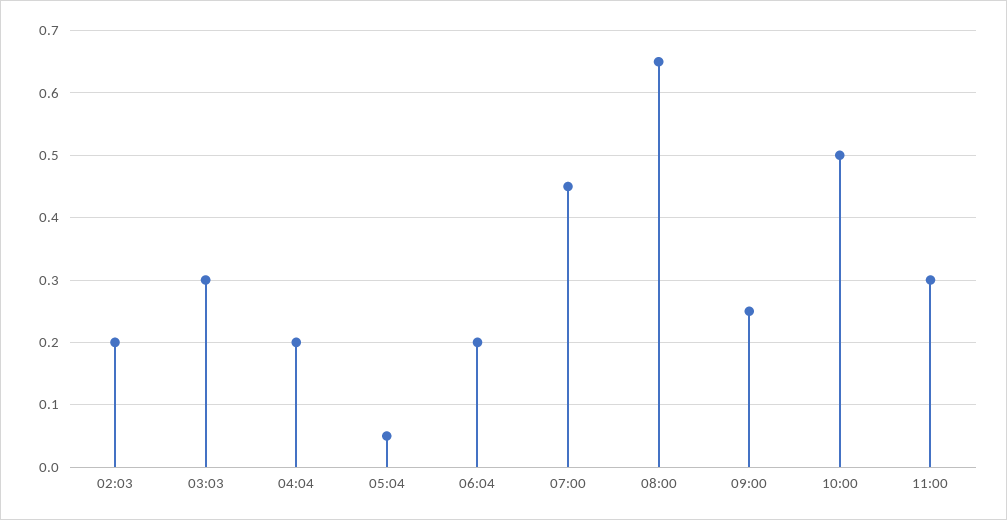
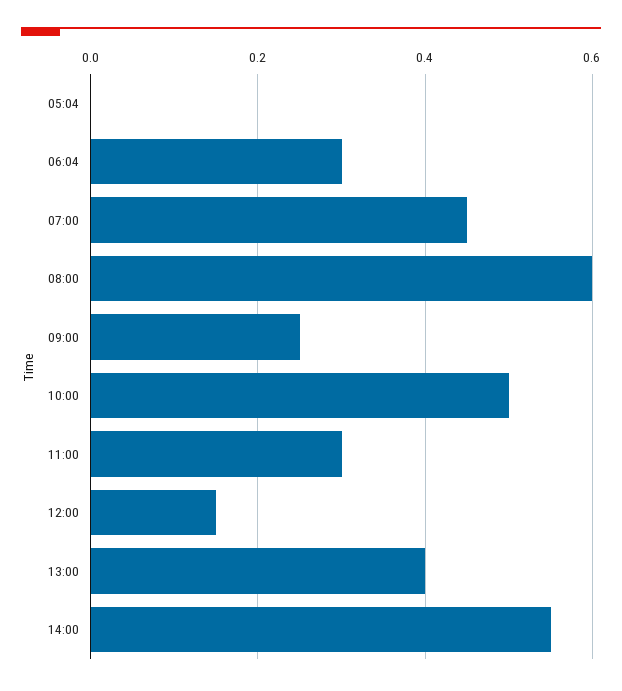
02:03: 0.2 -> none
03:03: 0.3 -> none
04:04: 0.2 -> none
05:04: 0.05 -> 0
06:04: 0.2 -> 0.3
08:00: 0.65 -> 0.6
12:00: none -> 0.15
13:00: none -> 0.4
14:00: none -> 0.55

